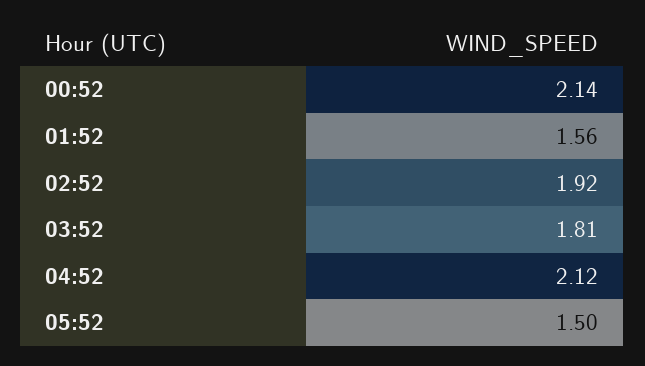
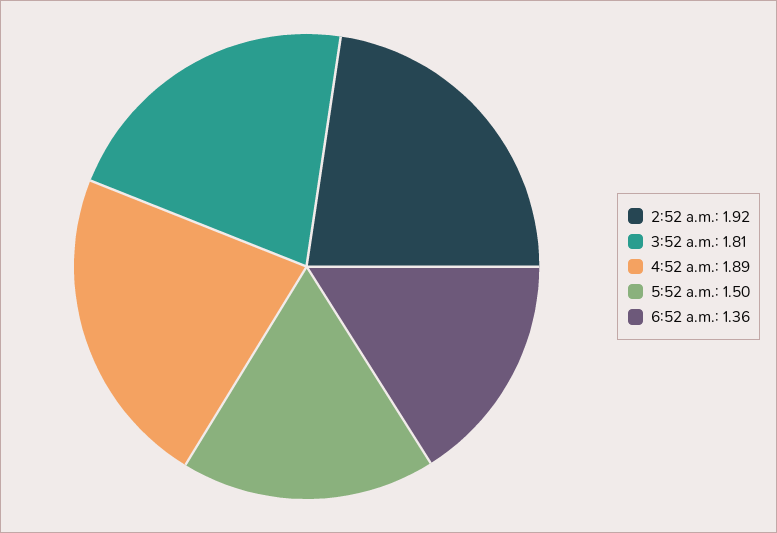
00:52: 2.14 -> none
01:52: 1.56 -> none
04:52: 2.12 -> 1.89
6:52 a.m.: none -> 1.36

